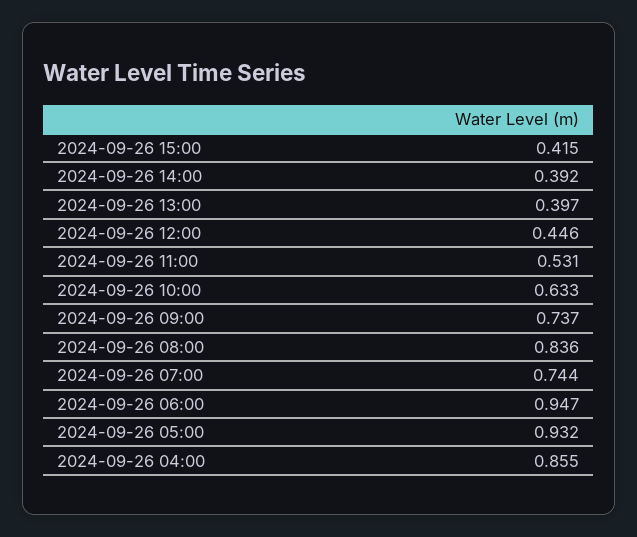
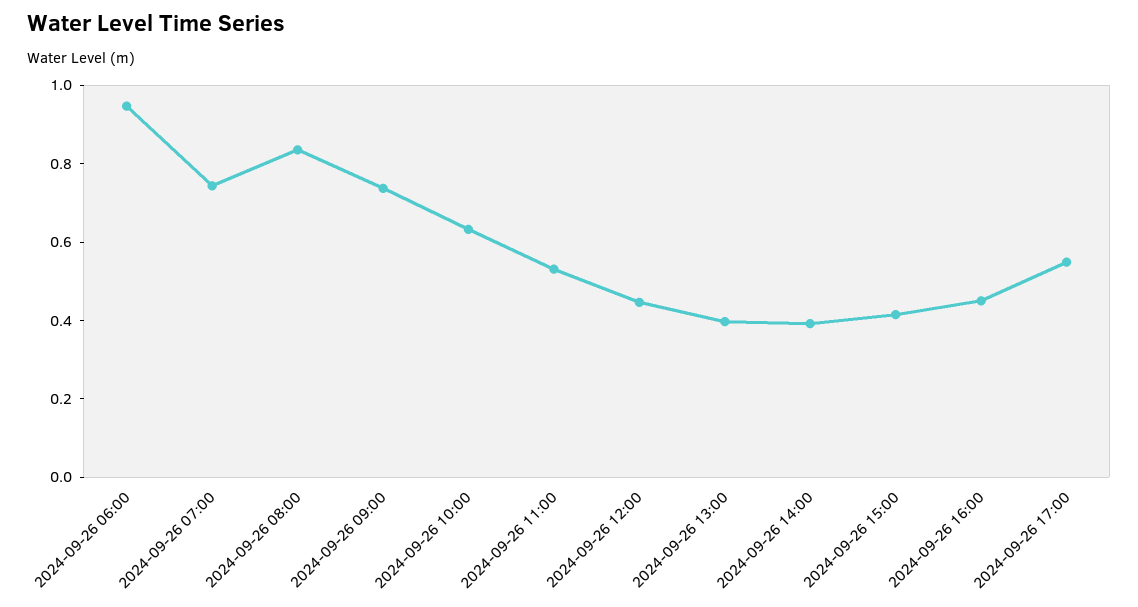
2024-09-26 05:00: 0.932 -> none
2024-09-26 04:00: 0.855 -> none
2024-09-26 16:00: none -> 0.45
2024-09-26 17:00: none -> 0.55

